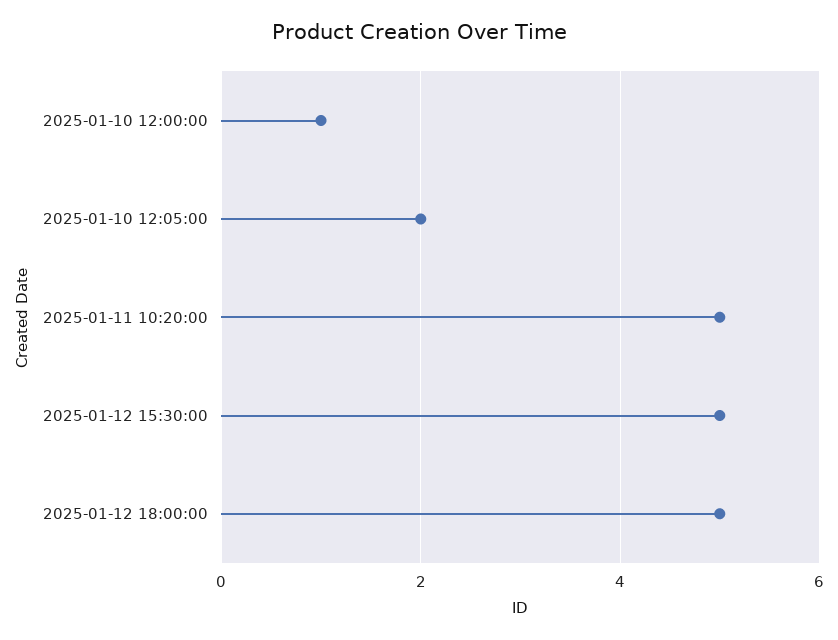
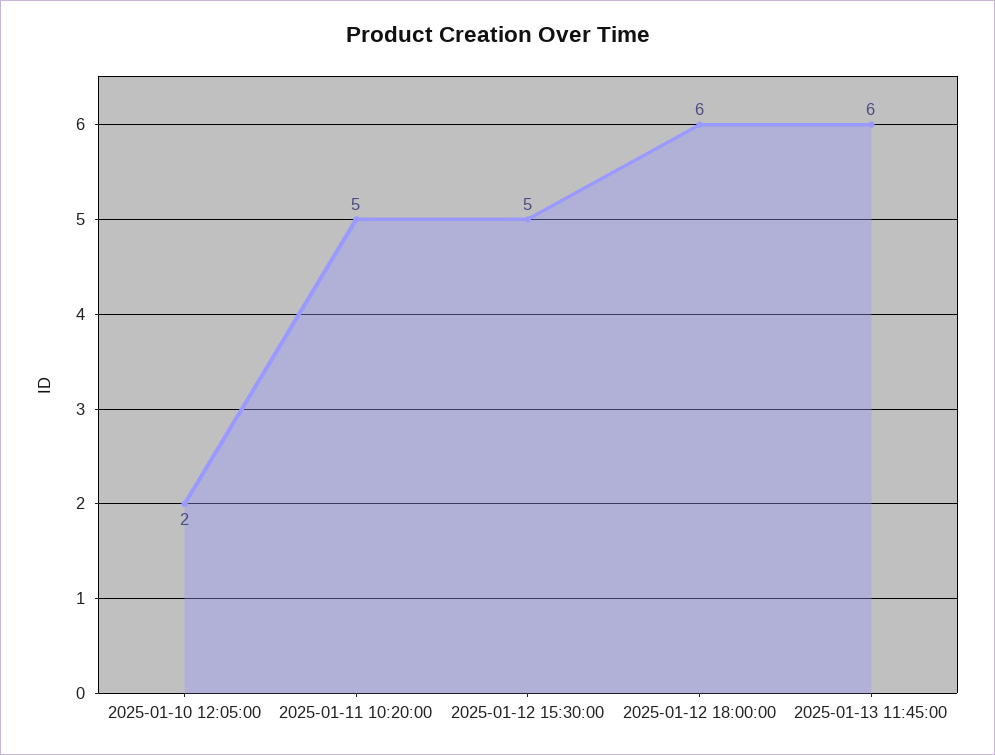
2025-01-10 12:00:00: 1 -> none
2025-01-12 18:00:00: 5 -> 6
2025-01-13 11:45:00: none -> 6

